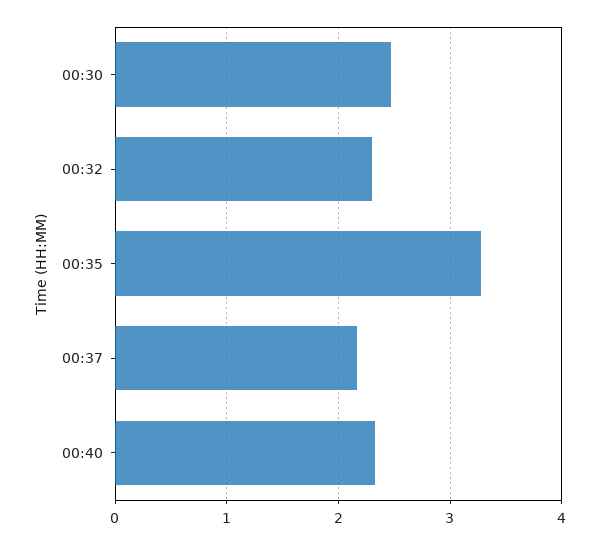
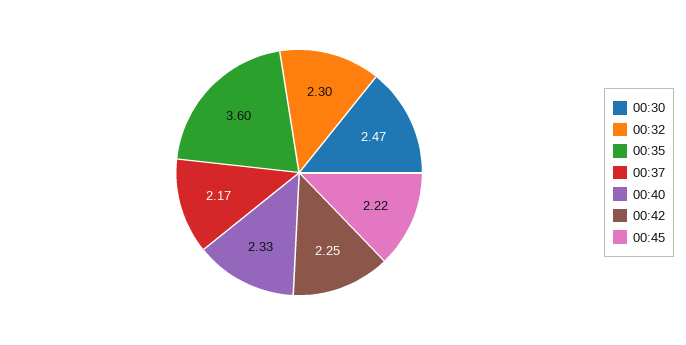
00:35: 3.3 -> 3.6
00:42: none -> 2.25
00:45: none -> 2.22

